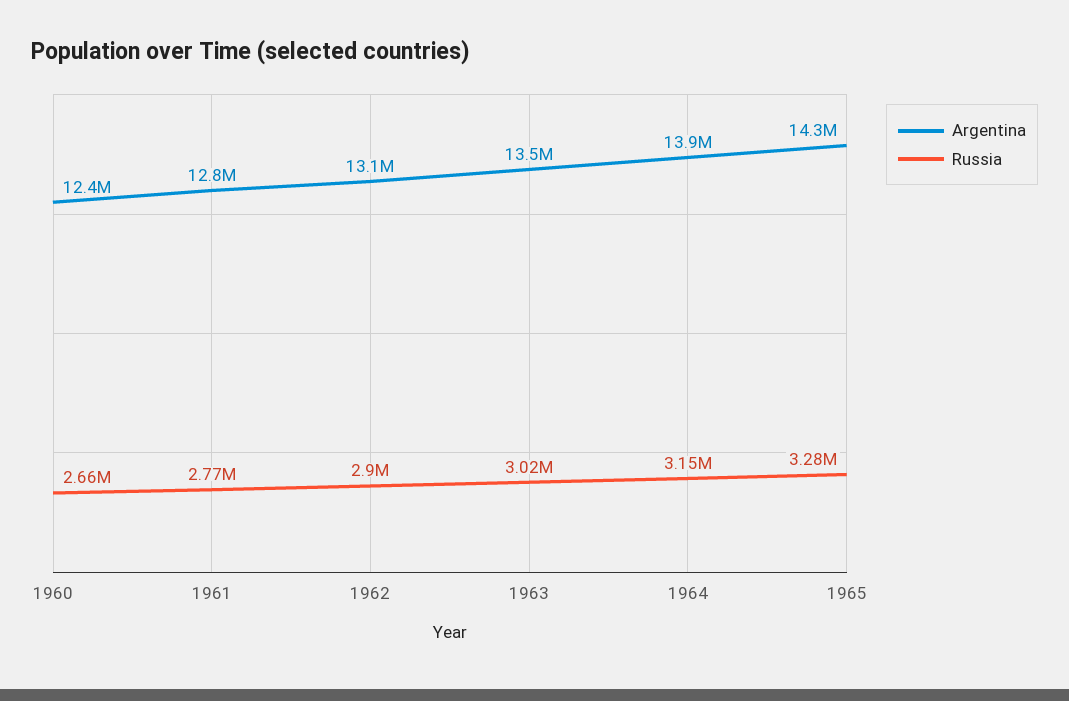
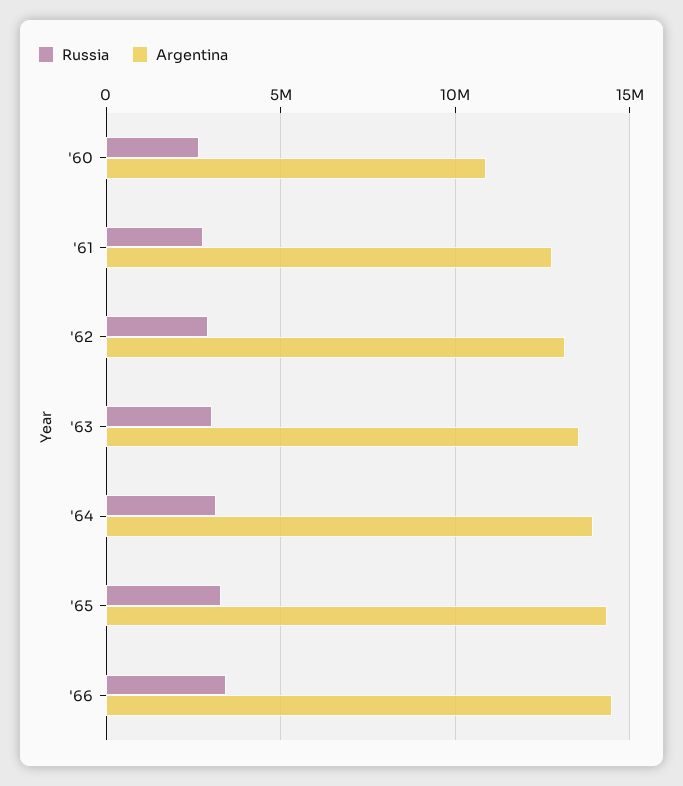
Argentina, 1960: 12400000 -> 11000000
Russia, '66: none -> 3500000
Argentina, '66: none -> 14500000

